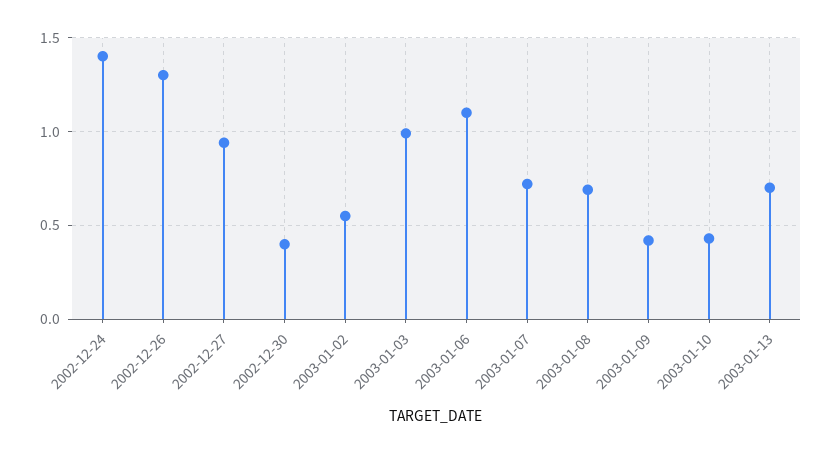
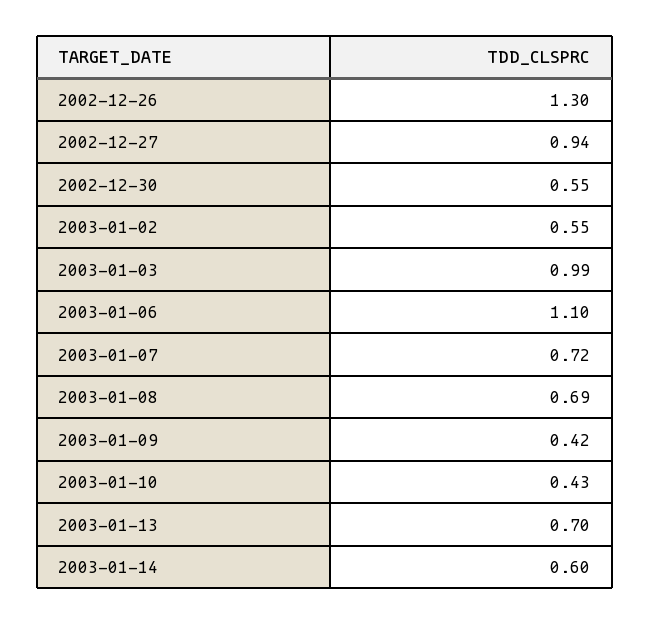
2002-12-24: 1.4 -> none
2002-12-30: 0.4 -> 0.55
2003-01-14: none -> 0.6

